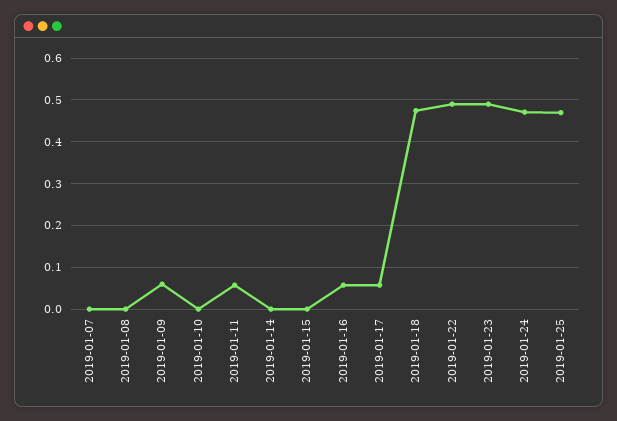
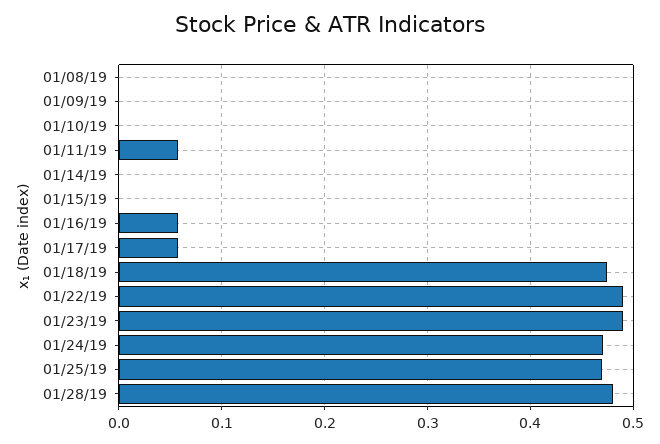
2019-01-07: 0 -> none
2019-01-09: 0.06 -> 0
01/28/19: none -> 0.48

